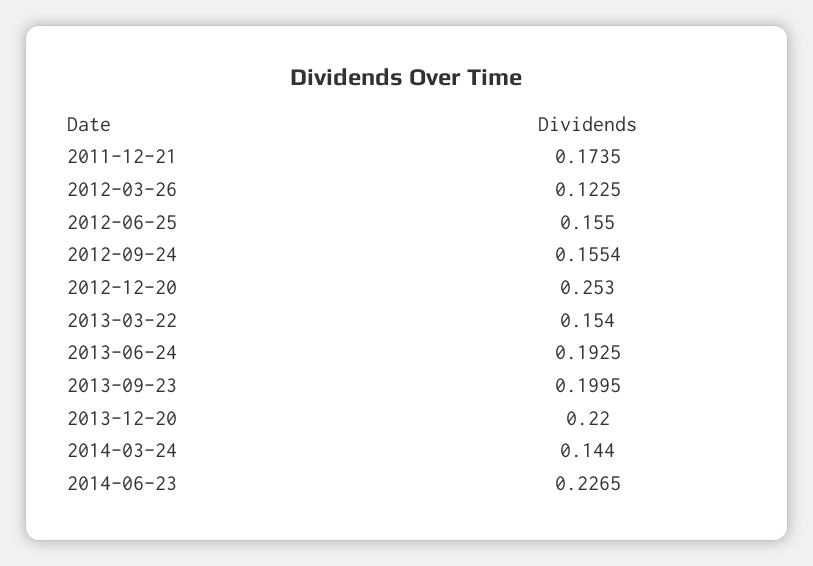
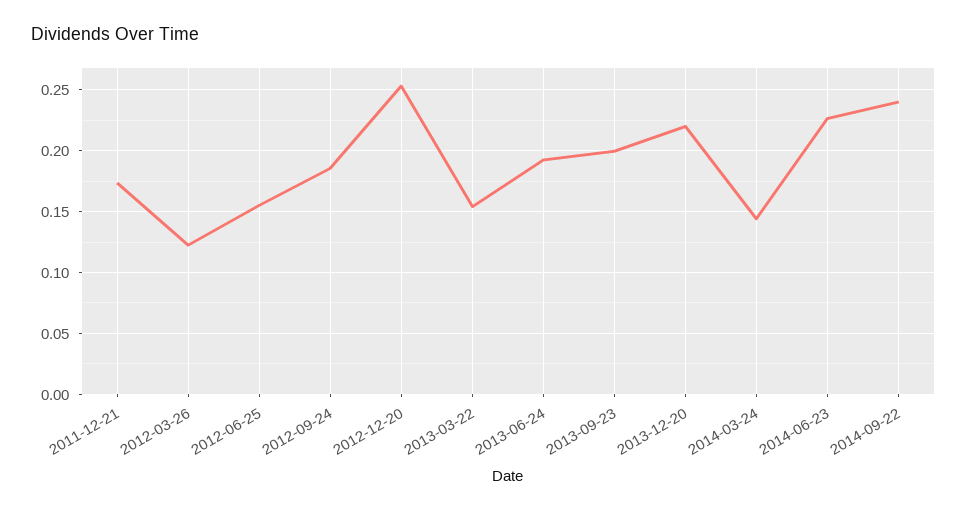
2012-09-24: 0.1554 -> 0.185
2014-09-22: none -> 0.24

